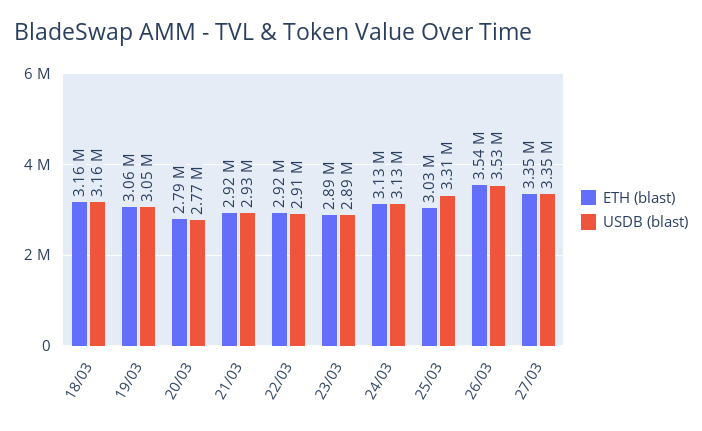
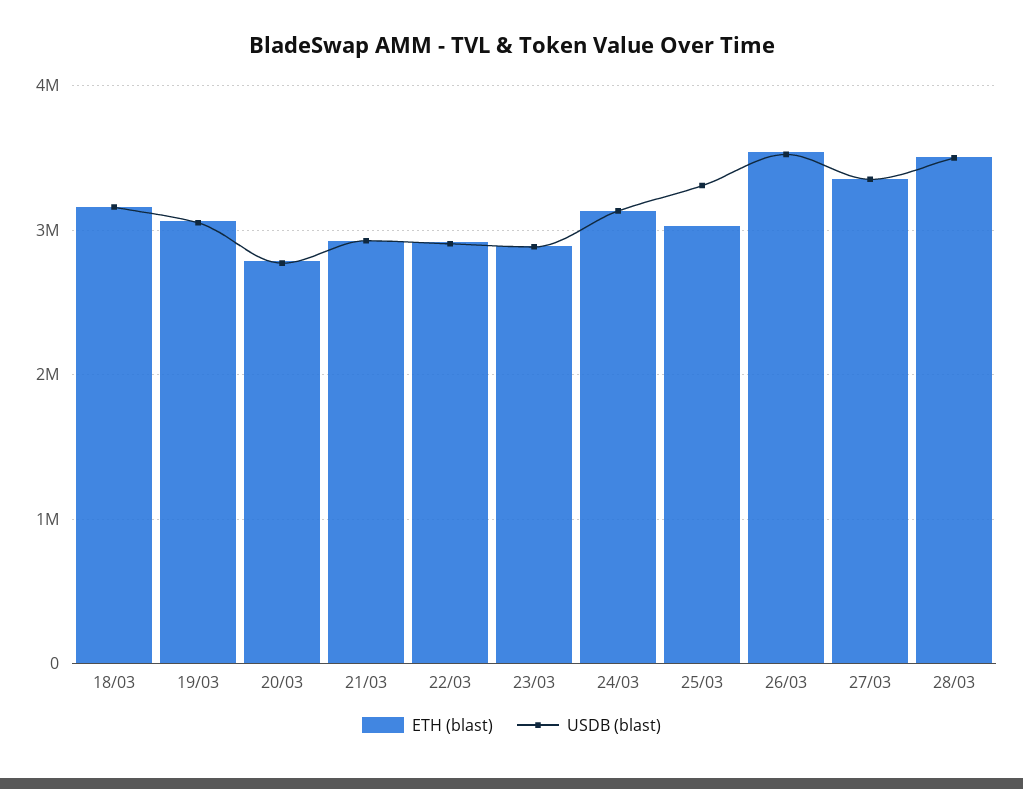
ETH (blast), 28/03: none -> 3500000
USDB (blast), 28/03: none -> 3500000

